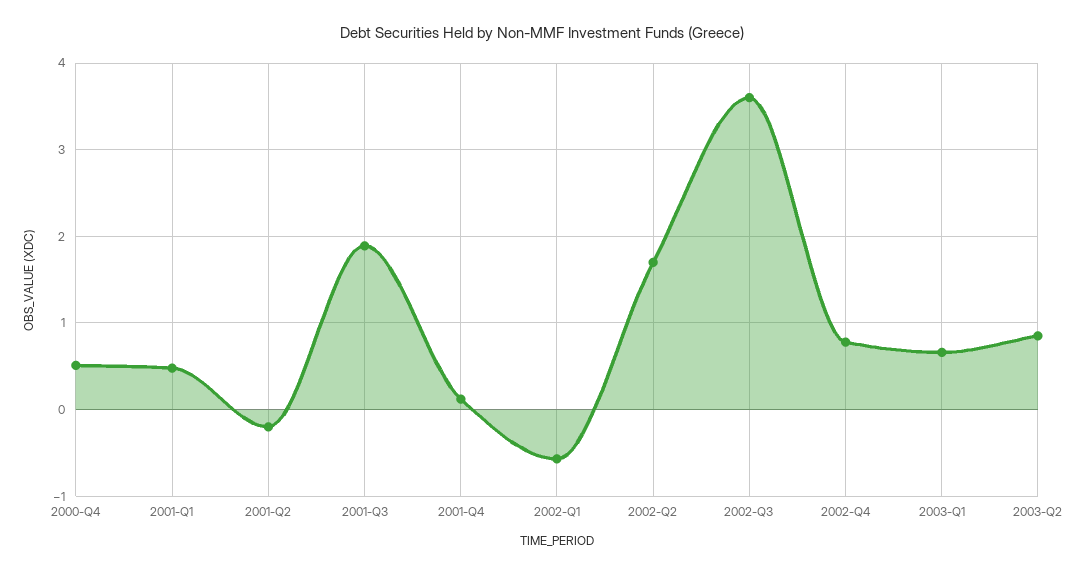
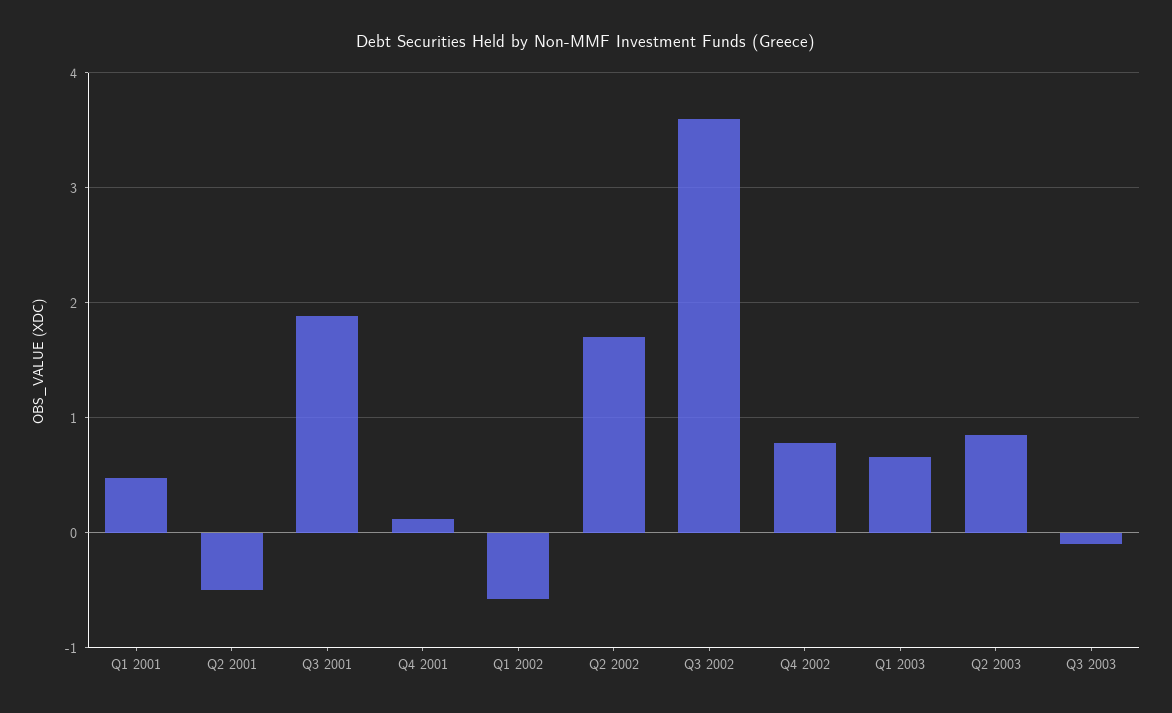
2000-Q4: 0.5 -> none
2001-Q2: -0.2 -> -0.5
Q3 2003: none -> -0.1

